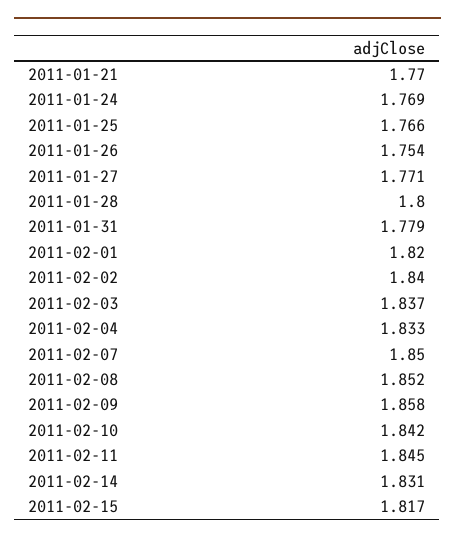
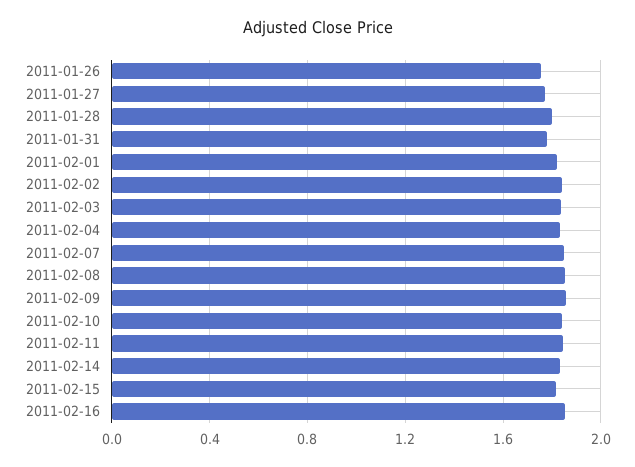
2011-01-21: 1.77 -> none
2011-01-24: 1.769 -> none
2011-01-25: 1.766 -> none
2011-02-16: none -> 1.85

